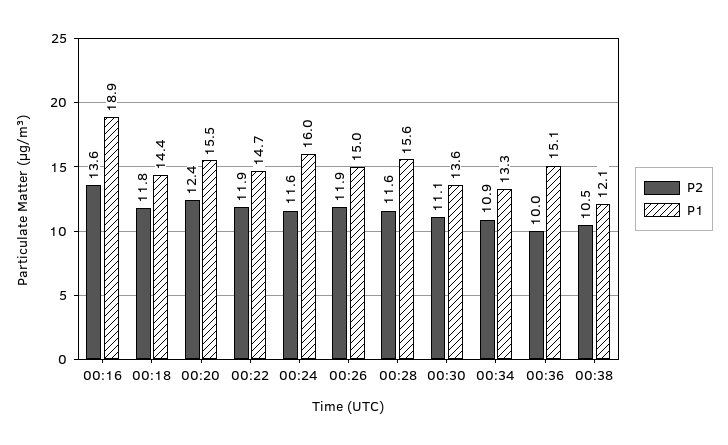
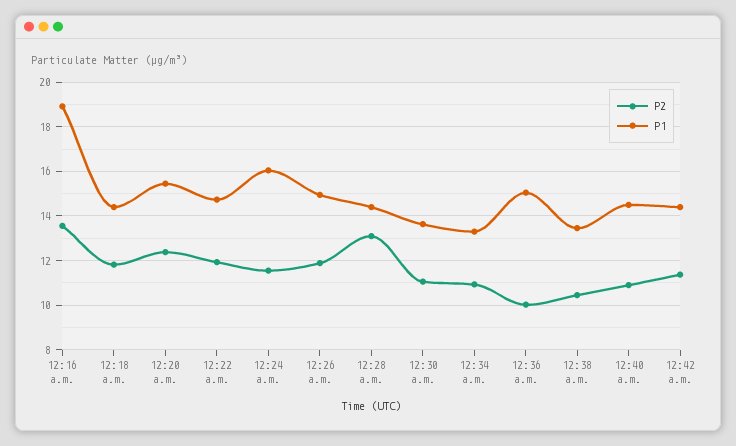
P2, 00:28: 11.6 -> 13
P1, 00:28: 15.6 -> 14.5
P1, 00:38: 12.1 -> 13.5
P2, 12:40 a.m.: none -> 11
P1, 12:40 a.m.: none -> 14.5
P2, 12:42 a.m.: none -> 11.5
P1, 12:42 a.m.: none -> 14.5

